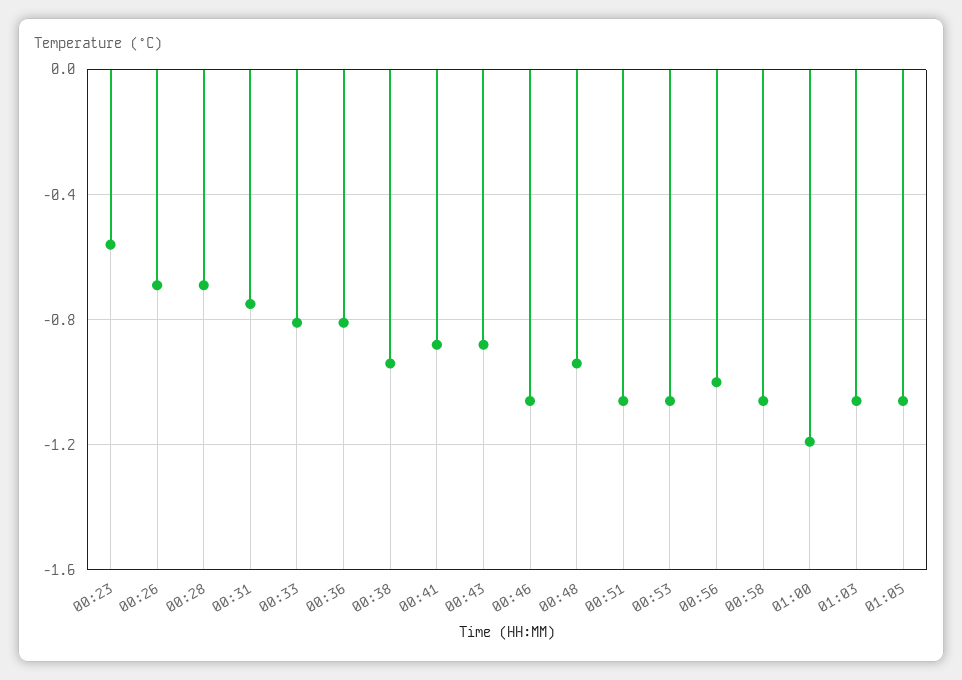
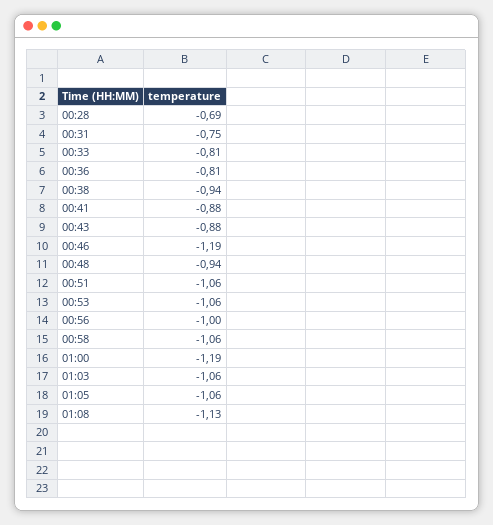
00:23: -0.55 -> none
00:26: -0.7 -> none
00:46: -1.05 -> -1.19
01:08: none -> -1.13

